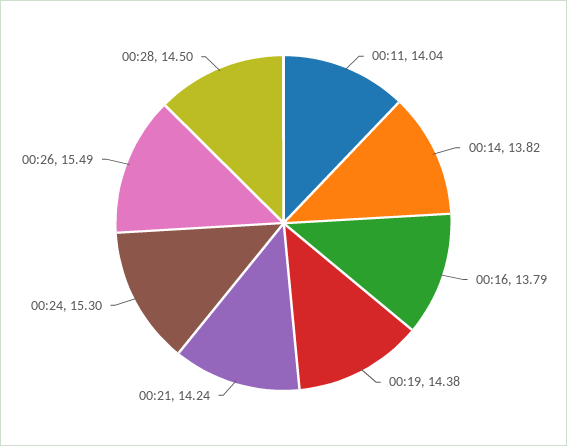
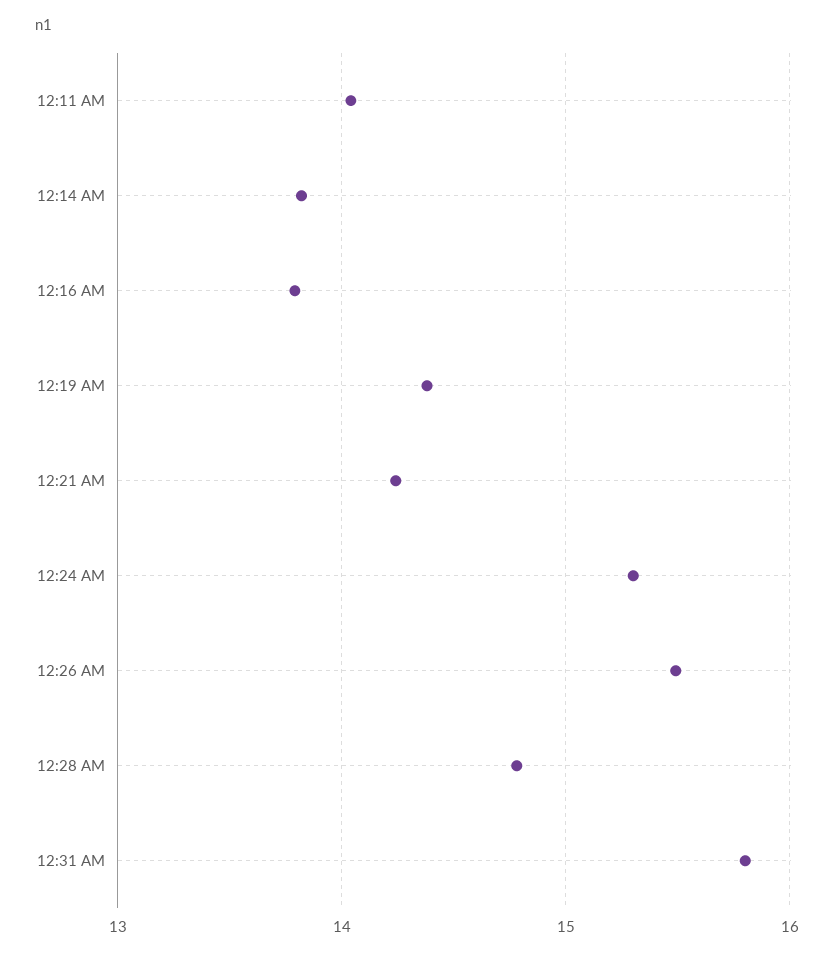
00:28: 14.5 -> 14.8
12:31 AM: none -> 15.8

